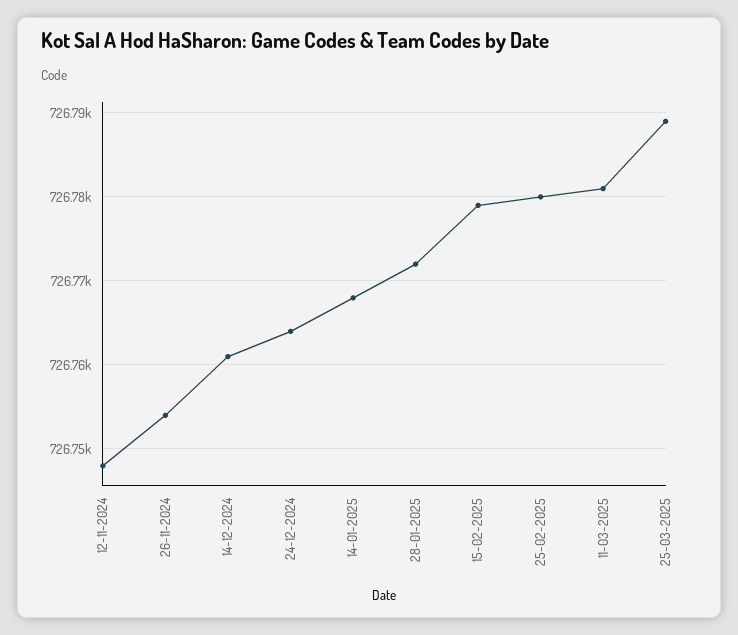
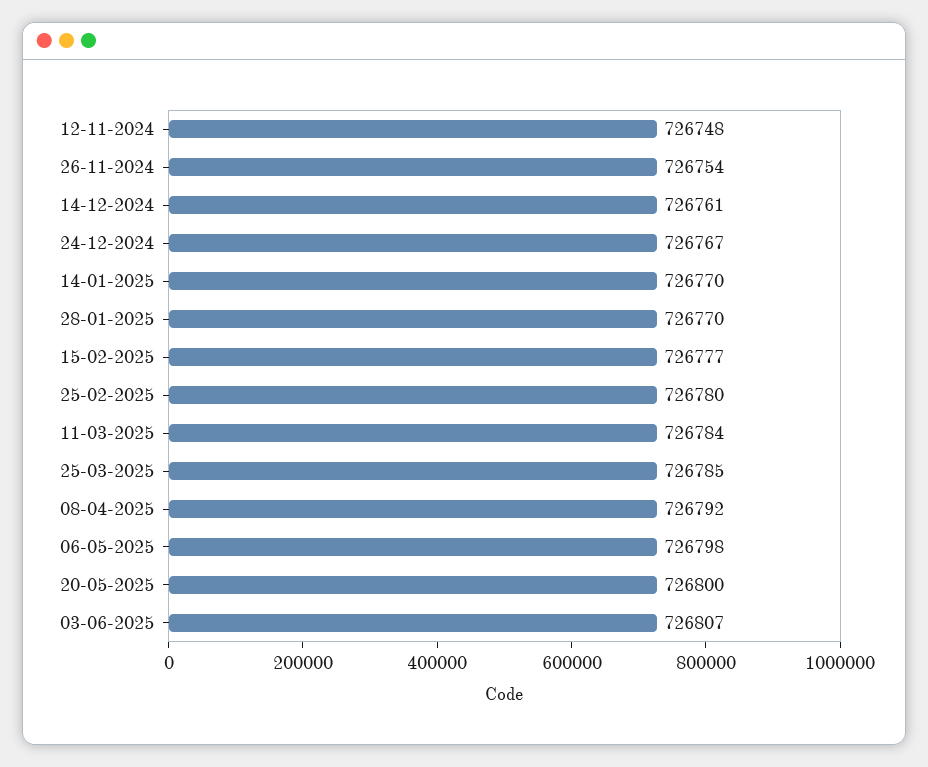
24-12-2024: 726764 -> 726767
14-01-2025: 726768 -> 726770
28-01-2025: 726772 -> 726770
15-02-2025: 726779 -> 726777
11-03-2025: 726781 -> 726784
25-03-2025: 726789 -> 726785
08-04-2025: none -> 726792
06-05-2025: none -> 726798
20-05-2025: none -> 726800
03-06-2025: none -> 726807

